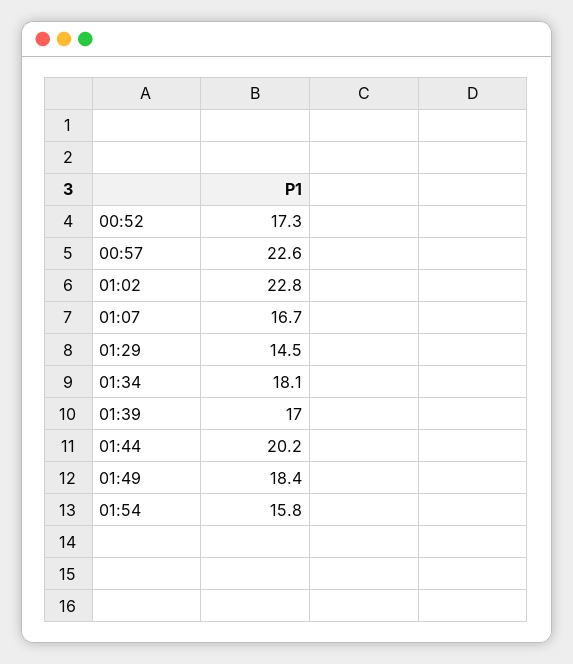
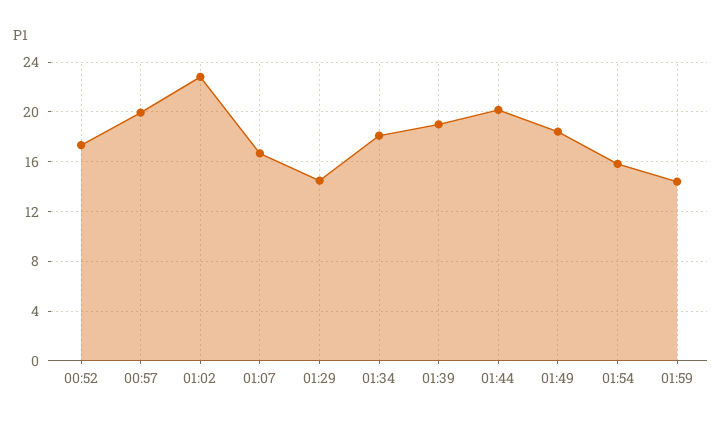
00:57: 22.6 -> 20
01:39: 17 -> 19
01:59: none -> 14.5

